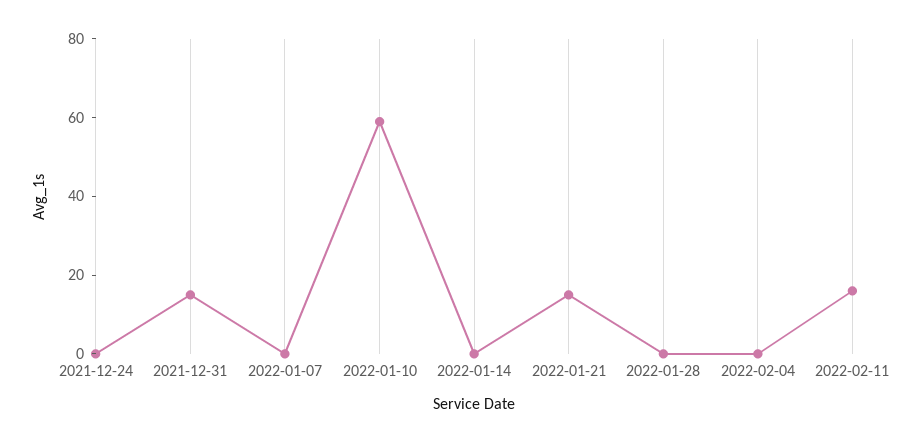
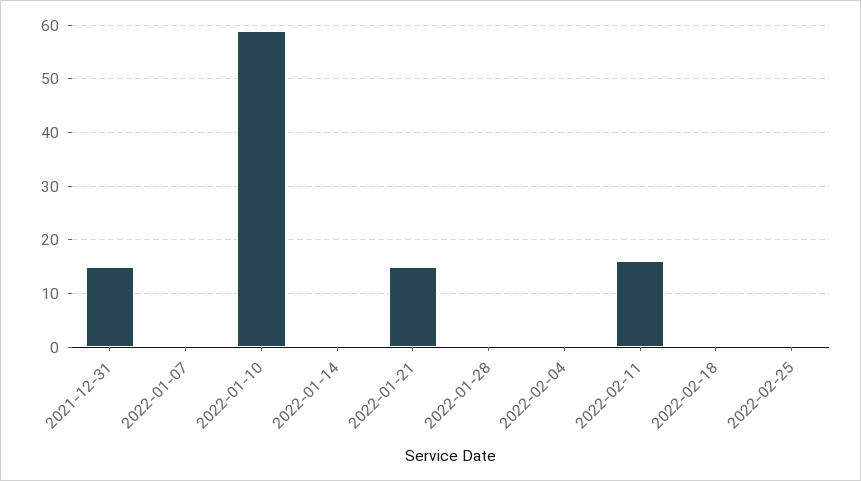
2021-12-24: 0 -> none
2022-02-18: none -> 0
2022-02-25: none -> 0

